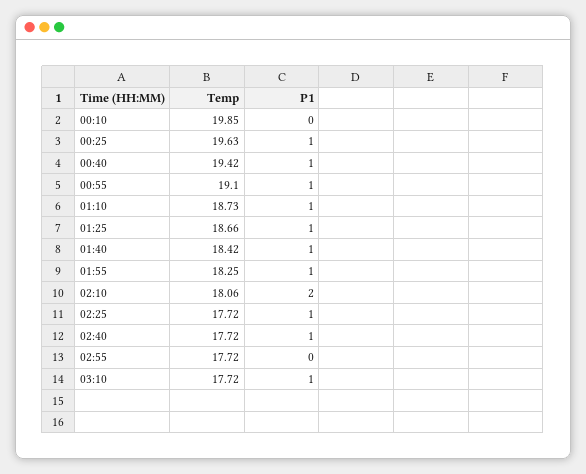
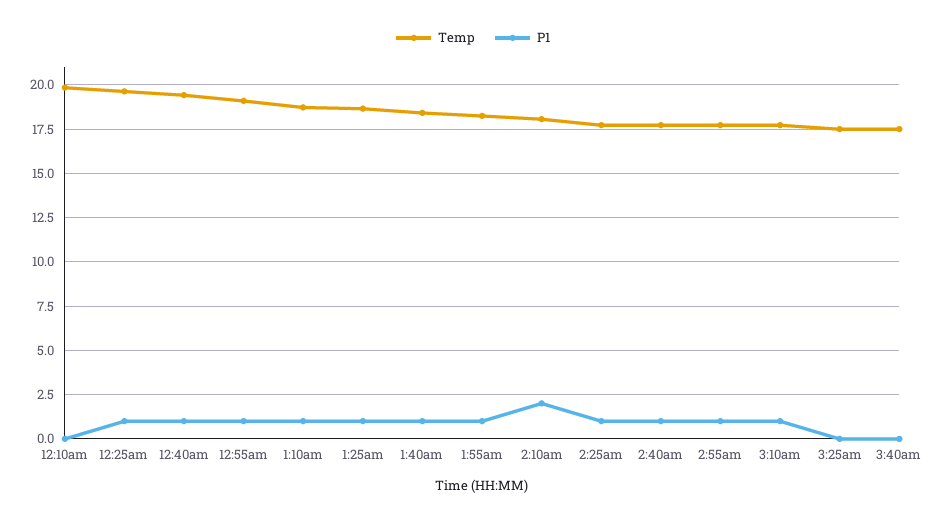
P1, 02:55: 0 -> 1
Temp, 3:25am: none -> 17.5
P1, 3:25am: none -> 0
Temp, 3:40am: none -> 17.5
P1, 3:40am: none -> 0

